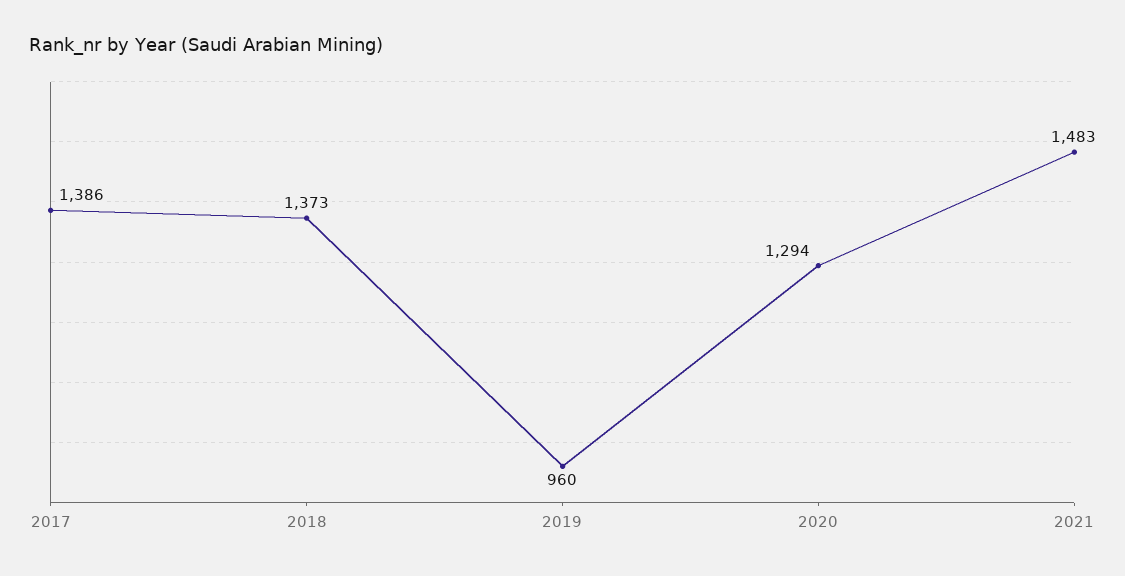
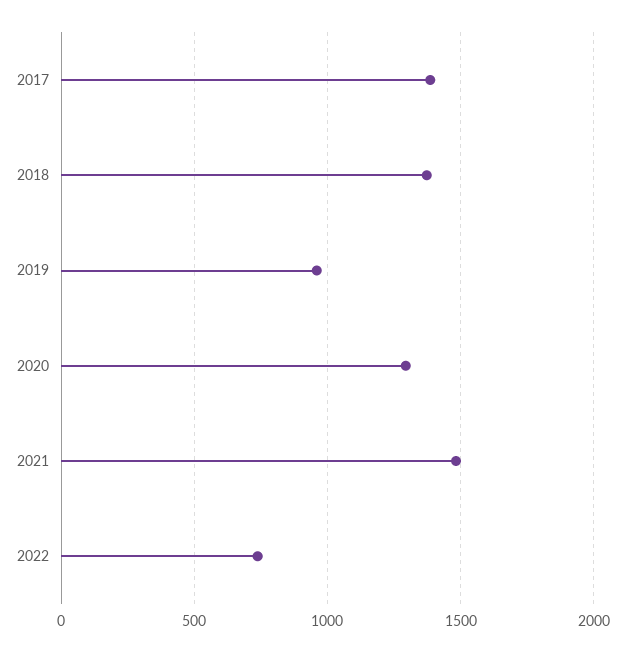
2022: none -> 750

